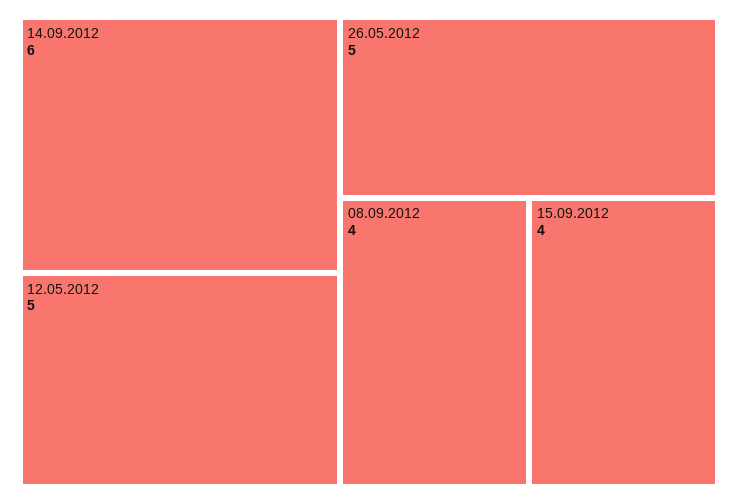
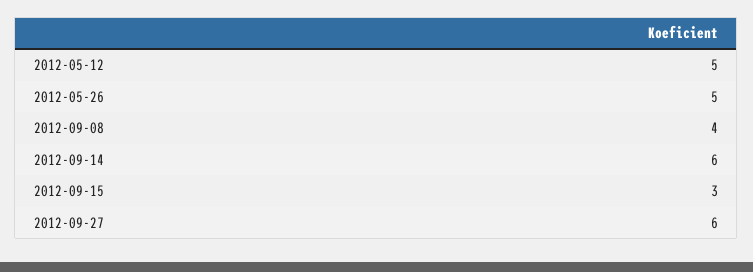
15.09.2012: 4 -> 3
2012-09-27: none -> 6

